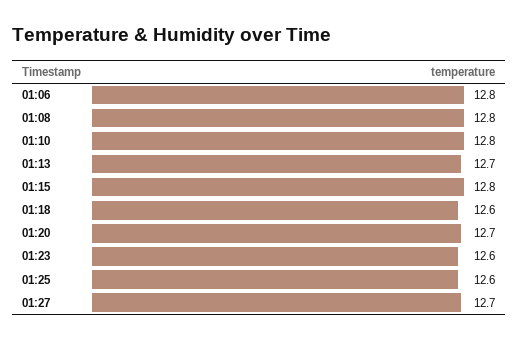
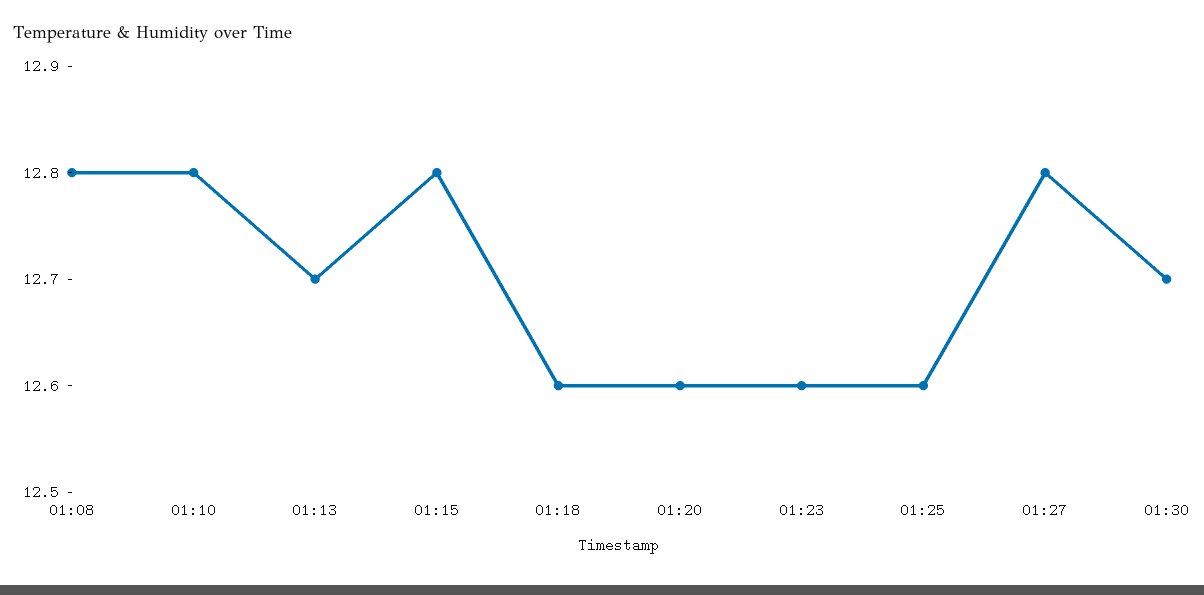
01:06: 12.8 -> none
01:20: 12.7 -> 12.6
01:27: 12.7 -> 12.8
01:30: none -> 12.7

